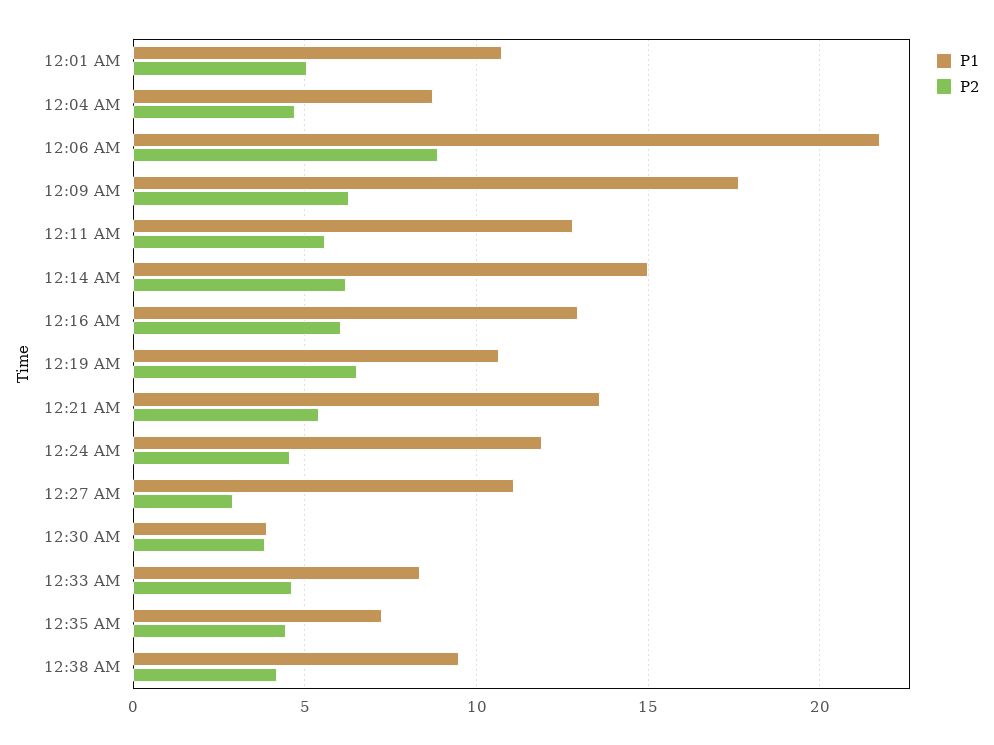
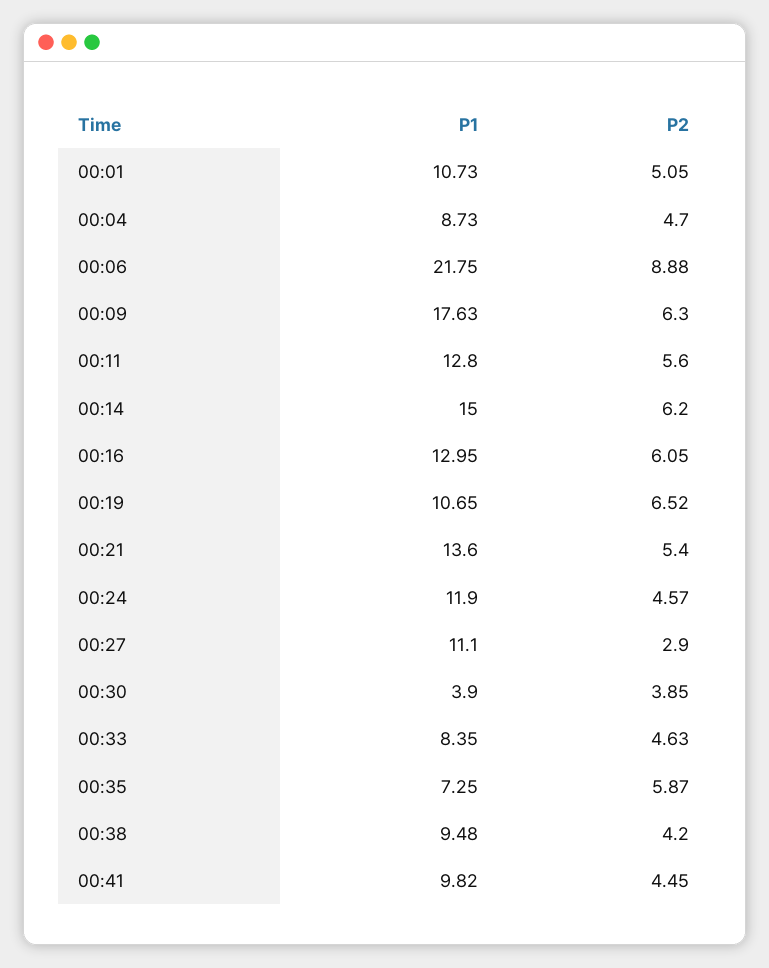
P2, 12:35 AM: 4.5 -> 5.87
P1, 00:41: none -> 9.82
P2, 00:41: none -> 4.45

